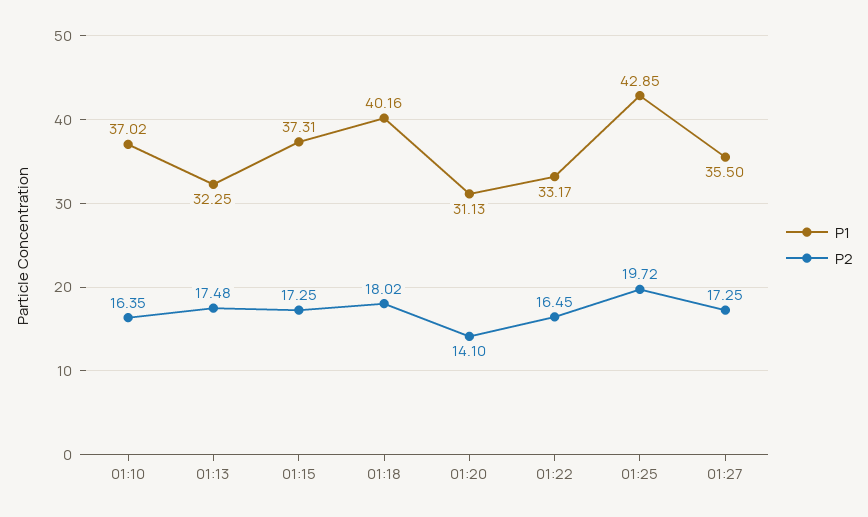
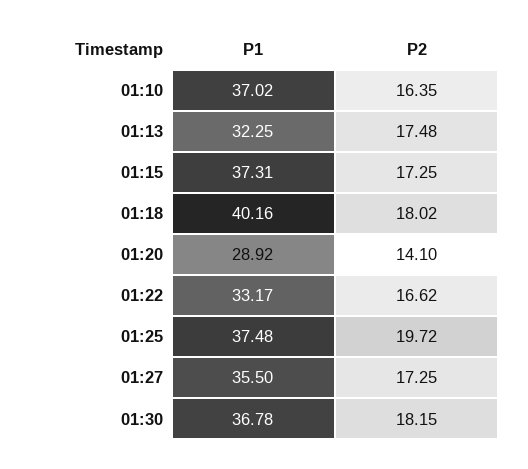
P1, 01:20: 31.13 -> 28.92
P2, 01:22: 16.45 -> 16.62
P1, 01:25: 42.85 -> 37.48
P1, 01:30: none -> 36.78
P2, 01:30: none -> 18.15

